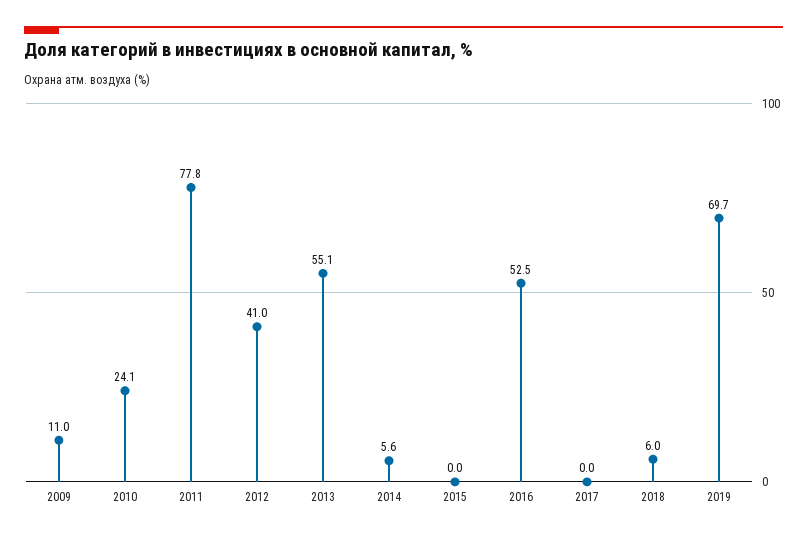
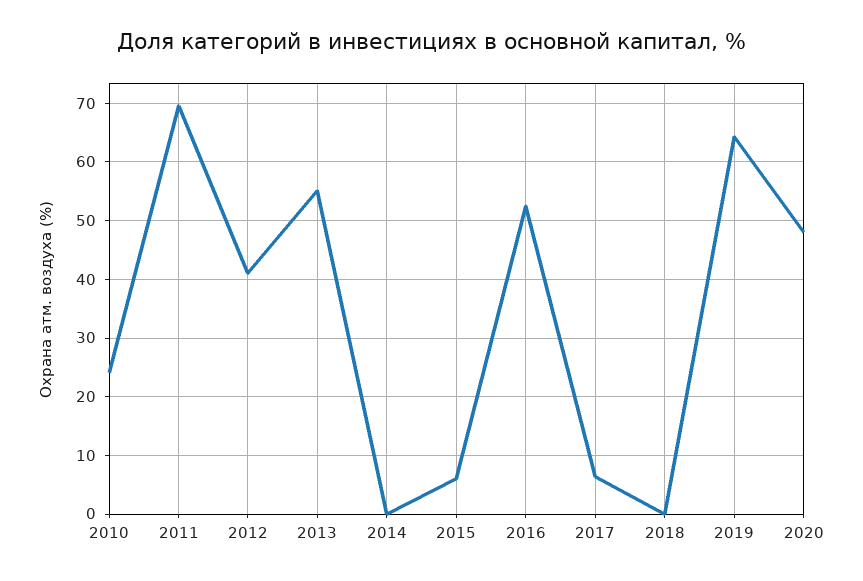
2009: 11 -> none
2011: 77.8 -> 70
2014: 5.6 -> 0
2015: 0 -> 6
2017: 0 -> 6
2018: 6 -> 0
2019: 69.7 -> 64
2020: none -> 48

